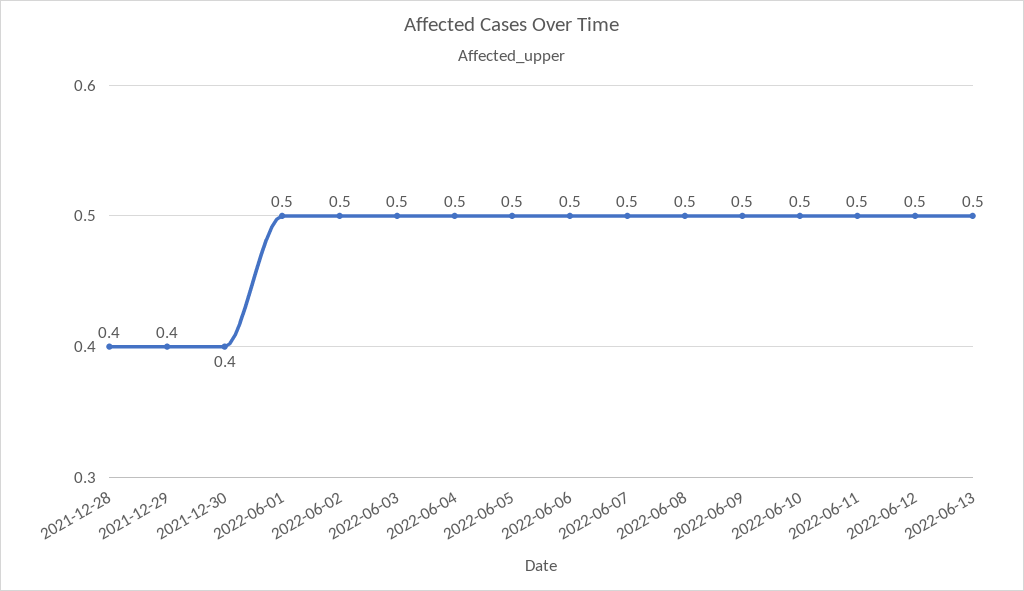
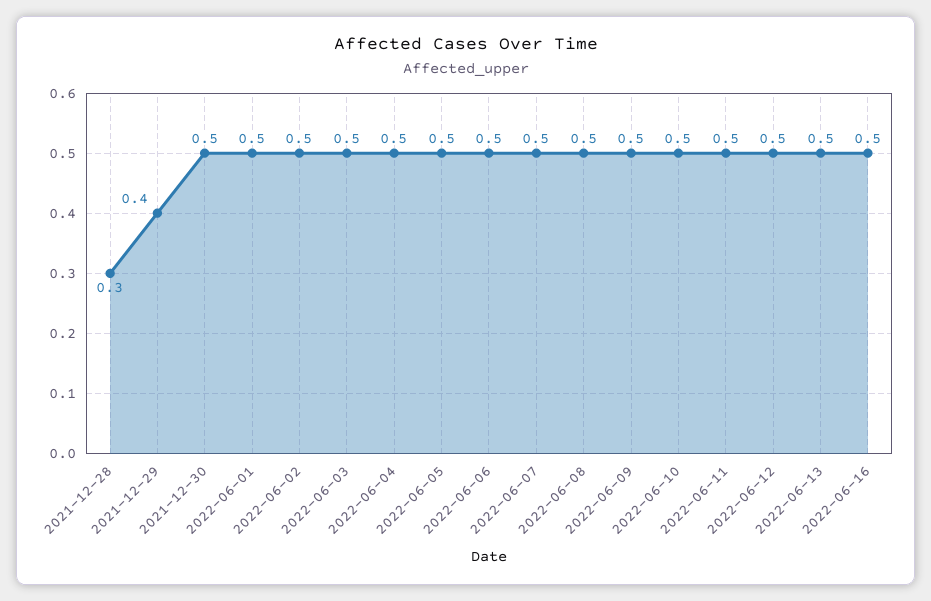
2021-12-28: 0.4 -> 0.3
2021-12-30: 0.4 -> 0.5
2022-06-16: none -> 0.5

